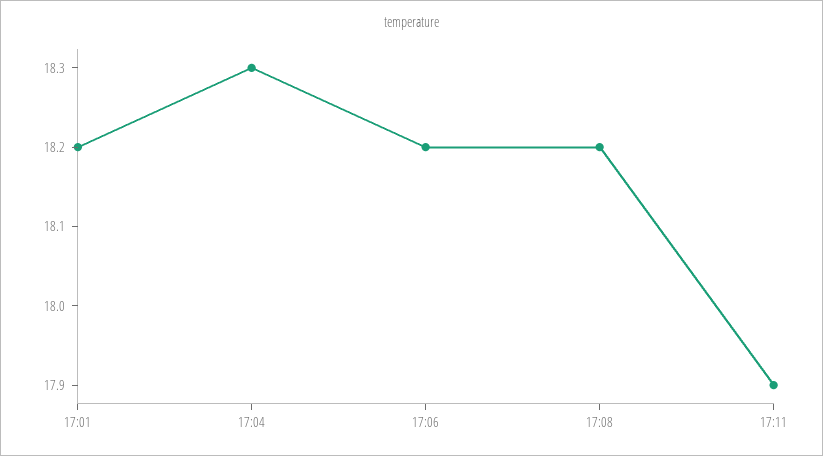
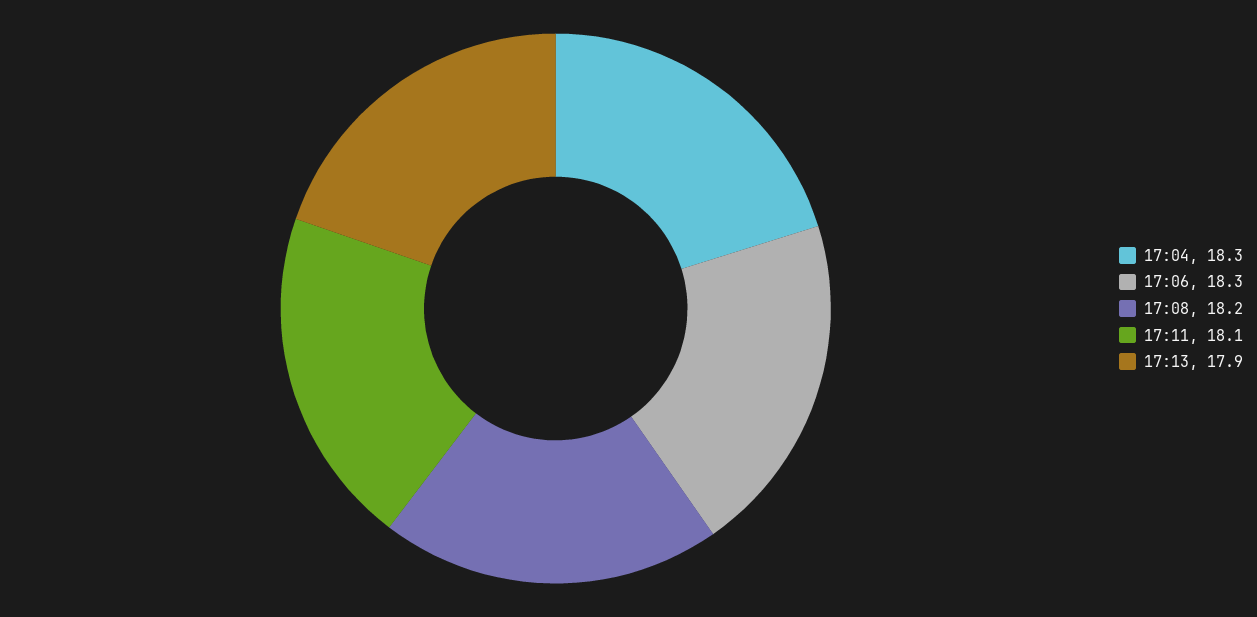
17:01: 18.2 -> none
17:06: 18.2 -> 18.3
17:11: 17.9 -> 18.1
17:13: none -> 17.9

